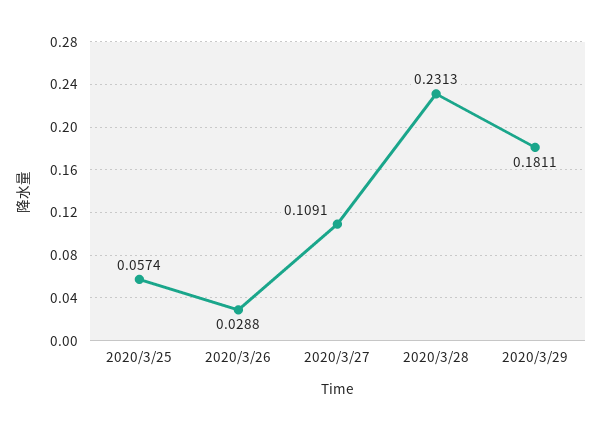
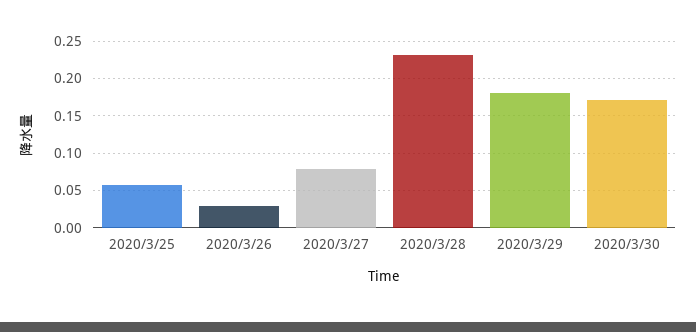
2020/3/27: 0.1091 -> 0.08
2020/3/30: none -> 0.17

